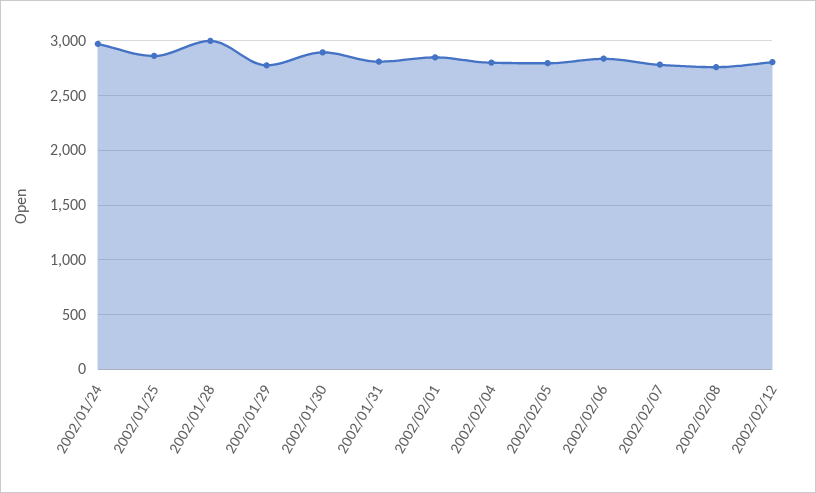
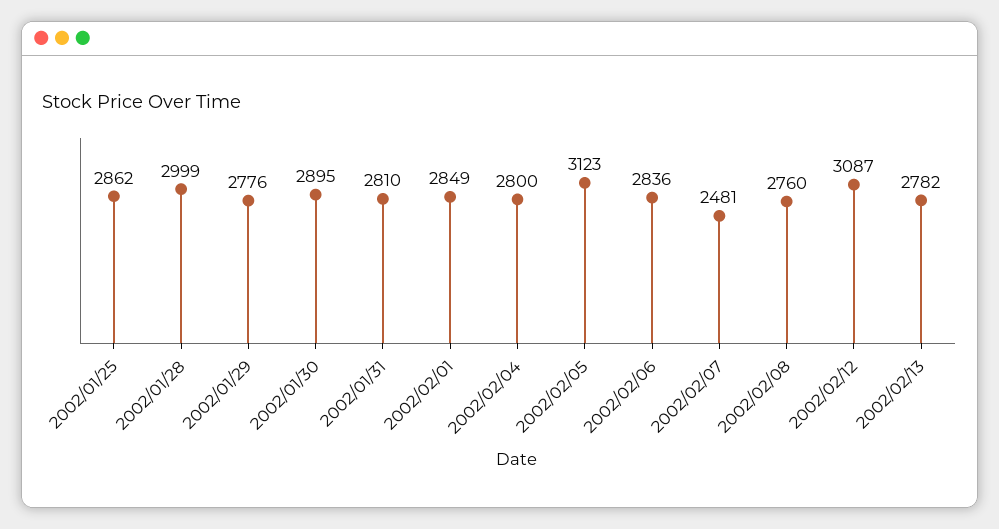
2002/01/24: 3000 -> none
2002/02/05: 2800 -> 3123
2002/02/07: 2800 -> 2481
2002/02/12: 2800 -> 3087
2002/02/13: none -> 2782

